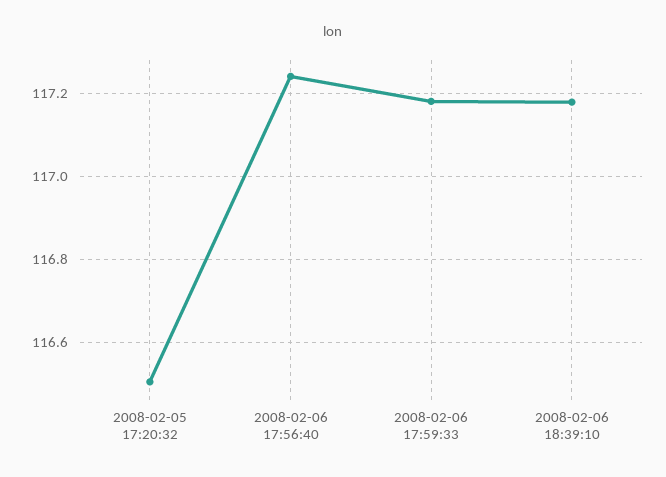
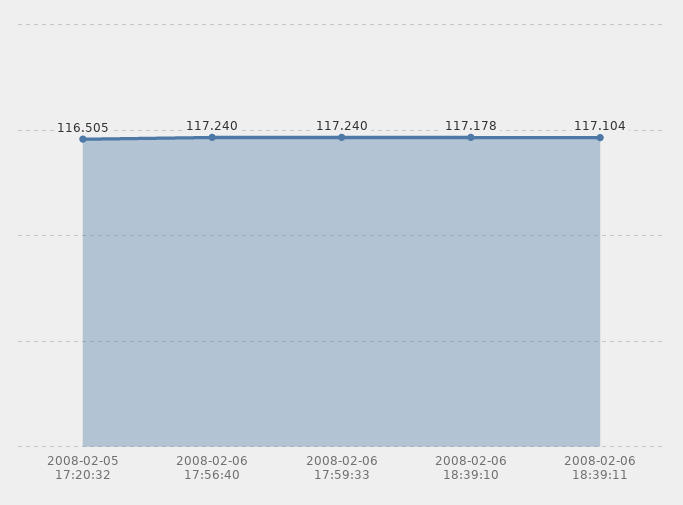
2008-02-06 17:59:33: 117.18 -> 117.24
2008-02-06 18:39:11: none -> 117.104

